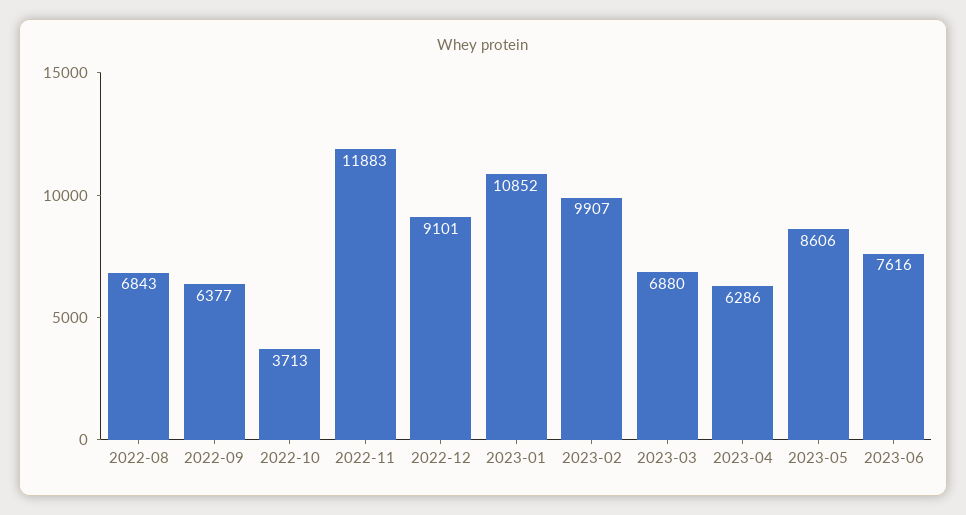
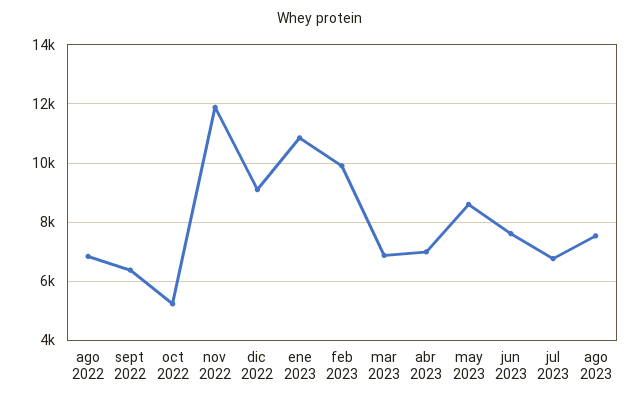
2022-10: 3713 -> 5250
2023-04: 6286 -> 7000
jul 2023: none -> 6750
ago 2023: none -> 7500

